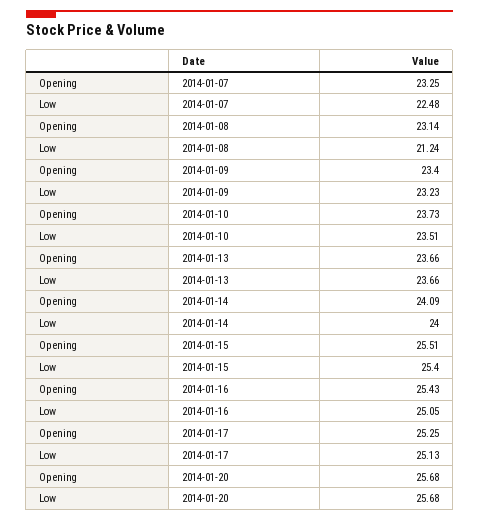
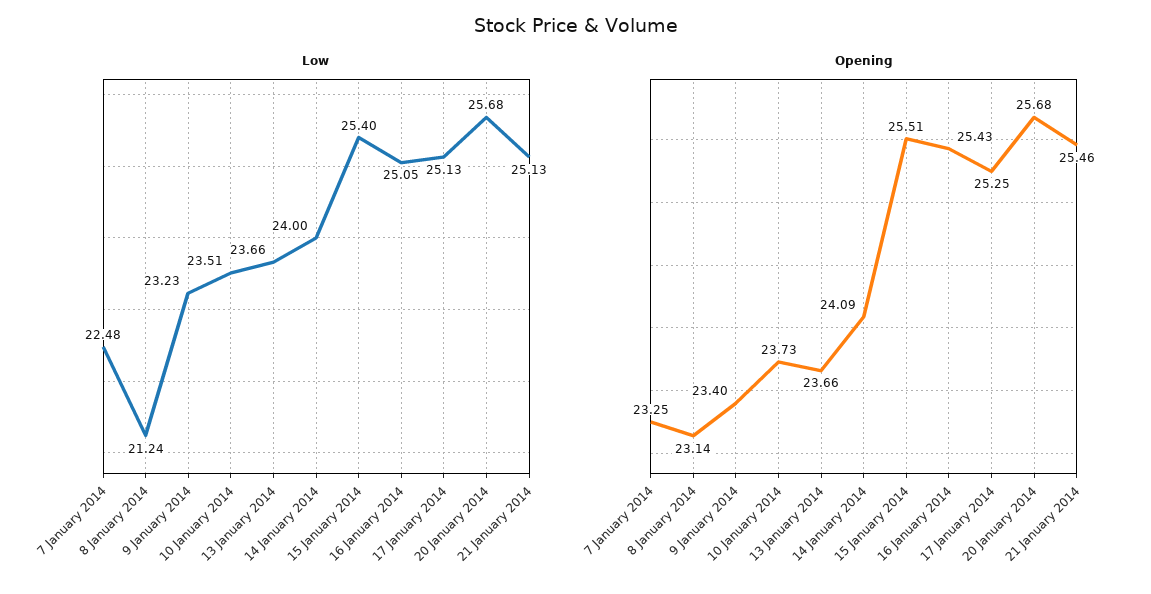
Low, 21 January 2014: none -> 25.13
Opening, 21 January 2014: none -> 25.46

